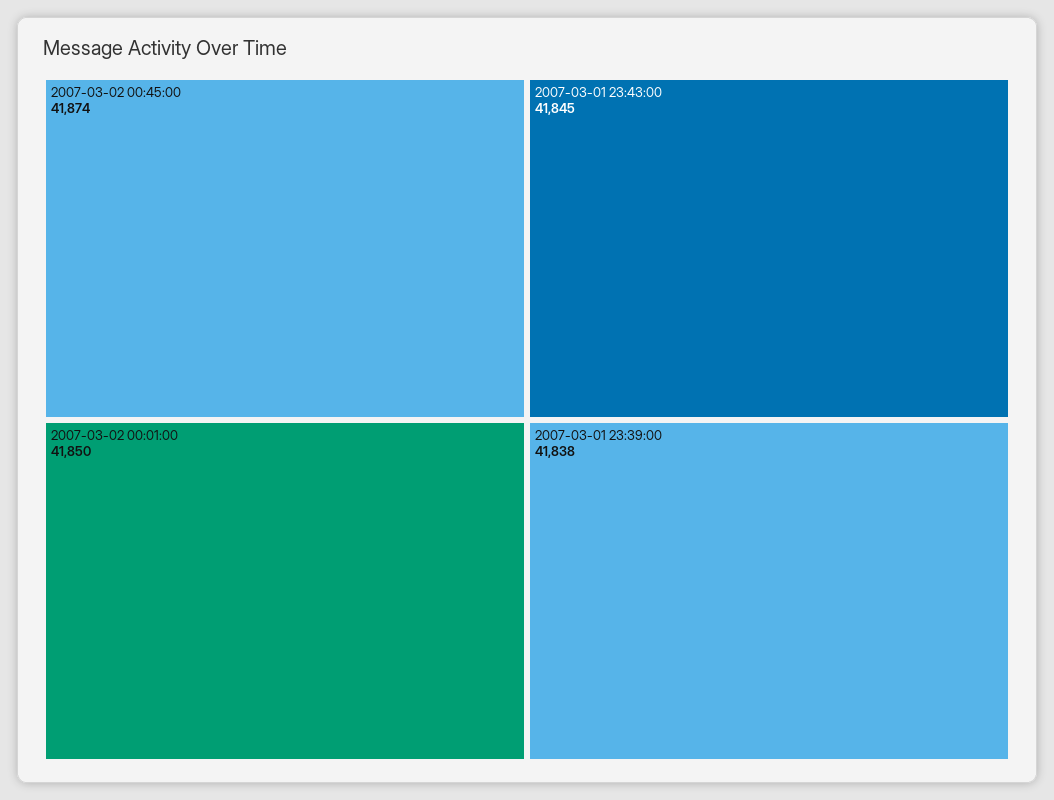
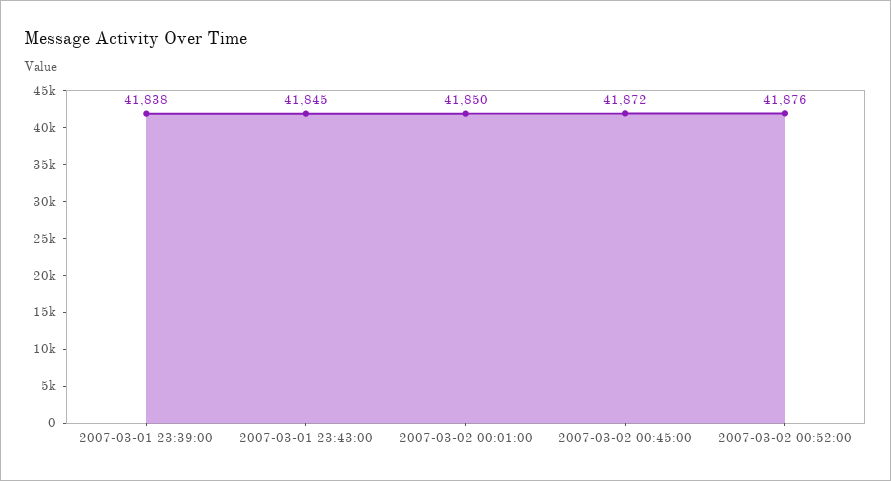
2007-03-02 00:45:00: 41874 -> 41872
2007-03-02 00:52:00: none -> 41876

